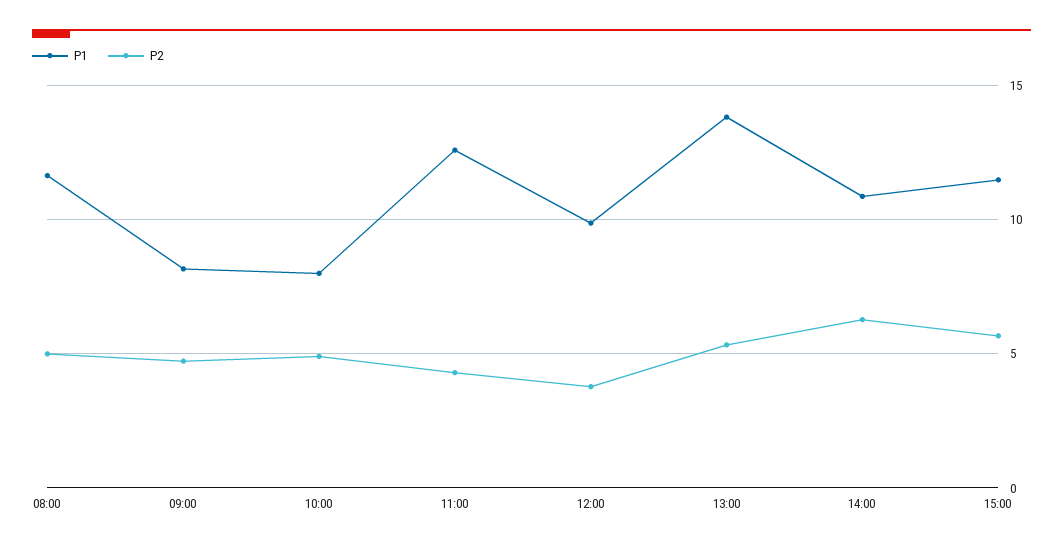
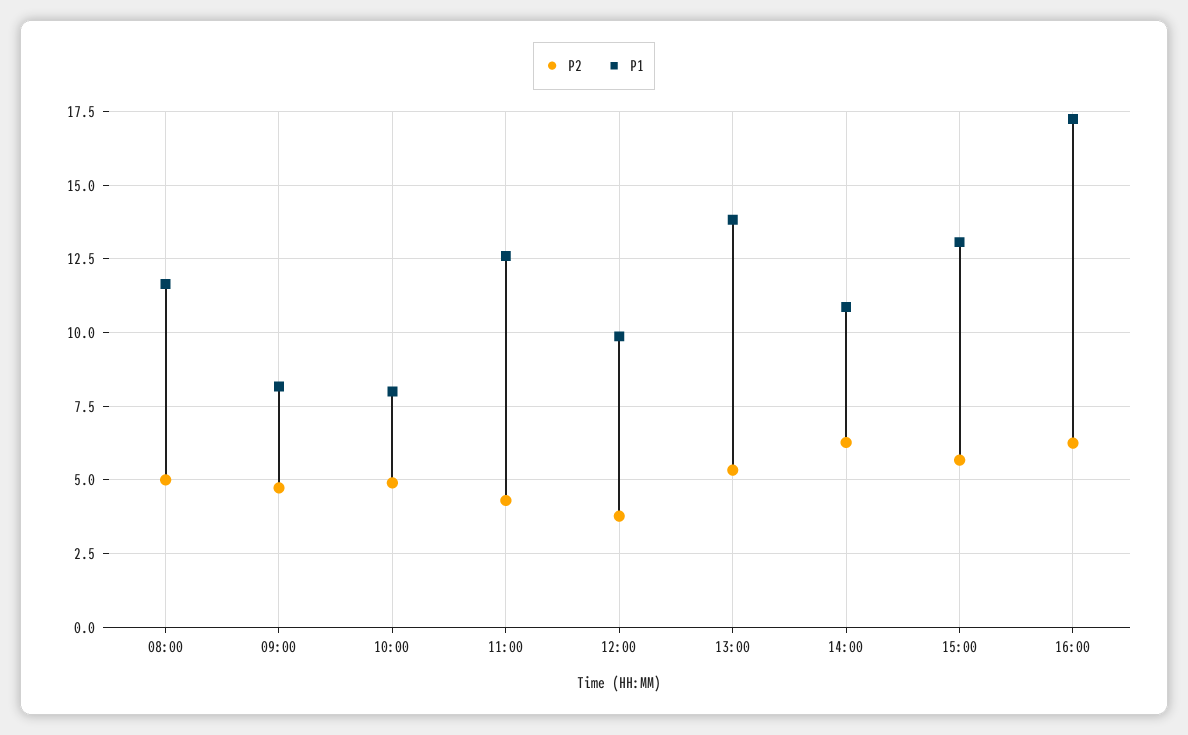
P1, 15:00: 11.5 -> 13
P2, 16:00: none -> 6.25
P1, 16:00: none -> 17.25

